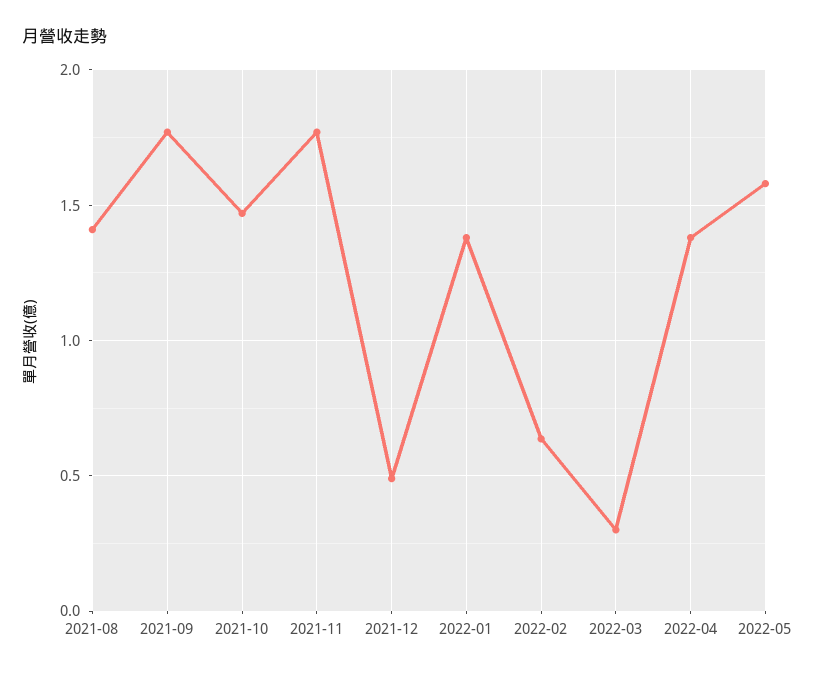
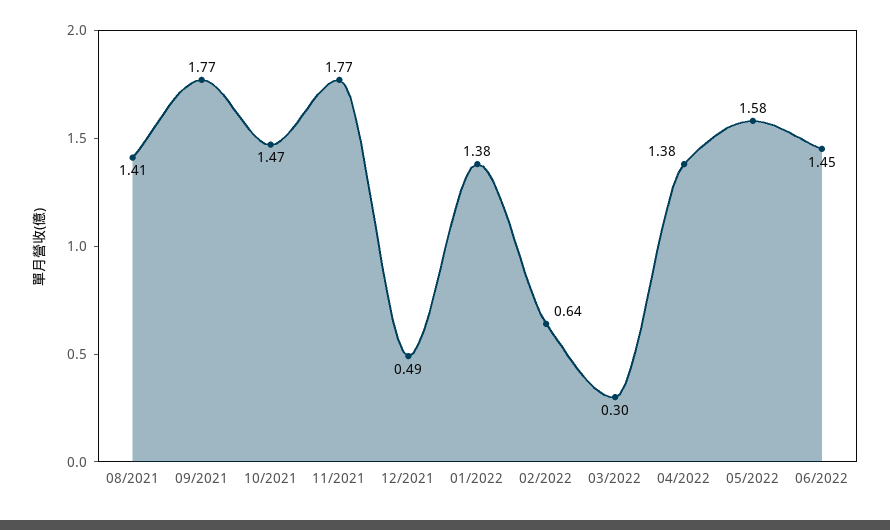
06/2022: none -> 1.45

